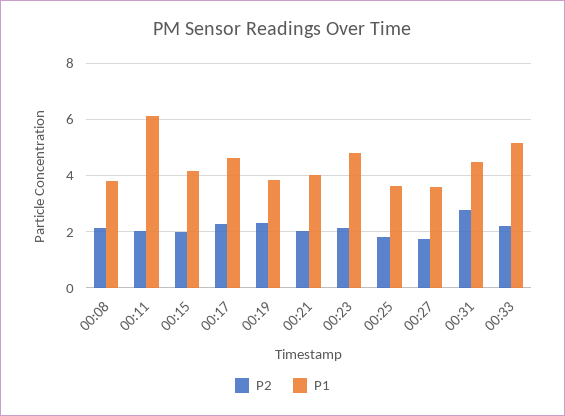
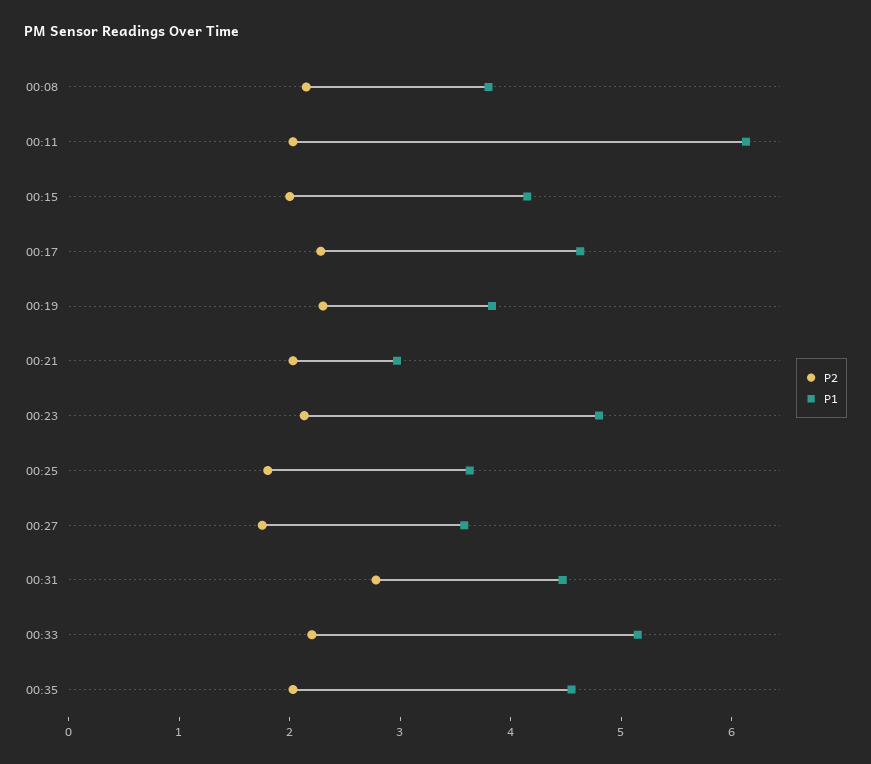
P1, 00:21: 4 -> 3
P2, 00:35: none -> 2
P1, 00:35: none -> 4.6

